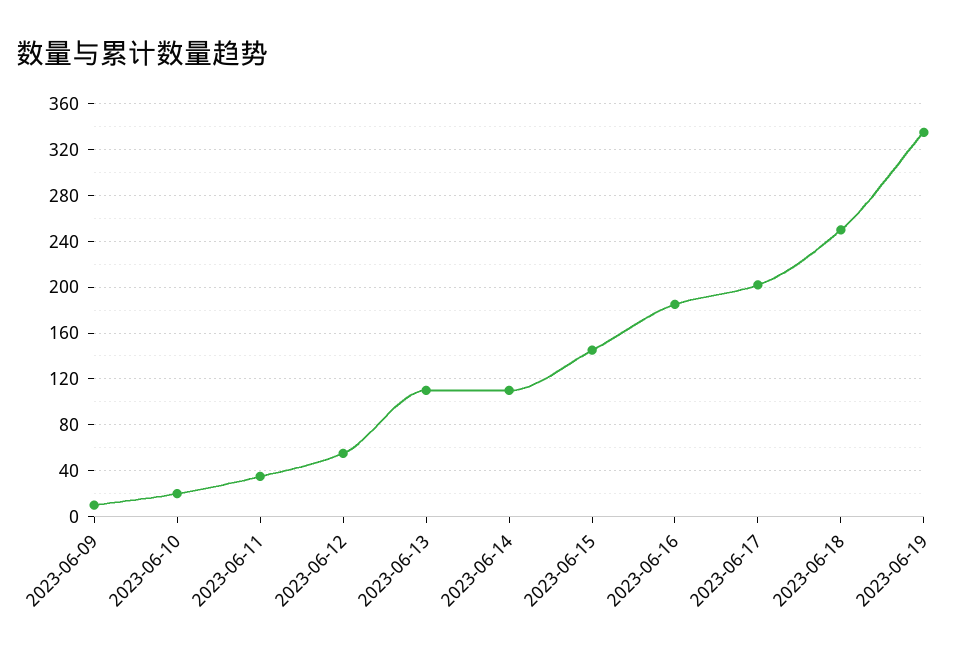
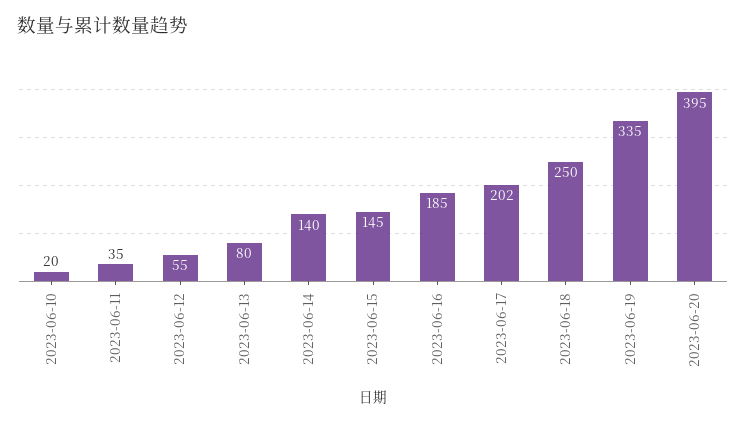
2023-06-09: 10 -> none
2023-06-13: 110 -> 80
2023-06-14: 110 -> 140
2023-06-20: none -> 395

